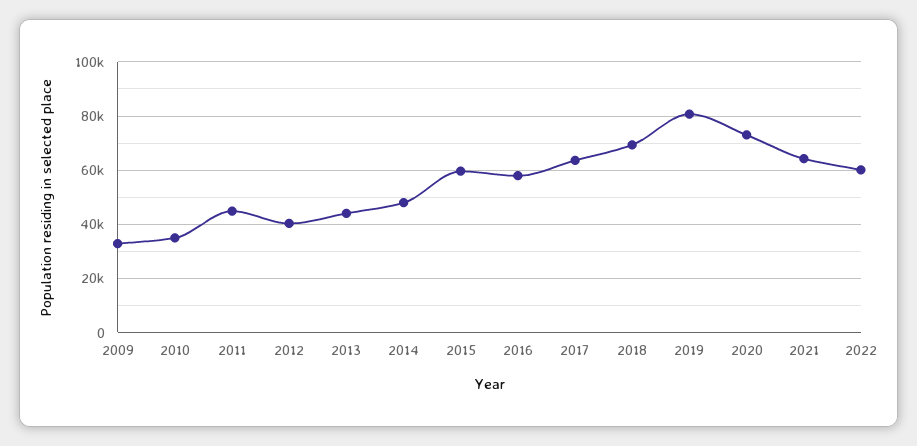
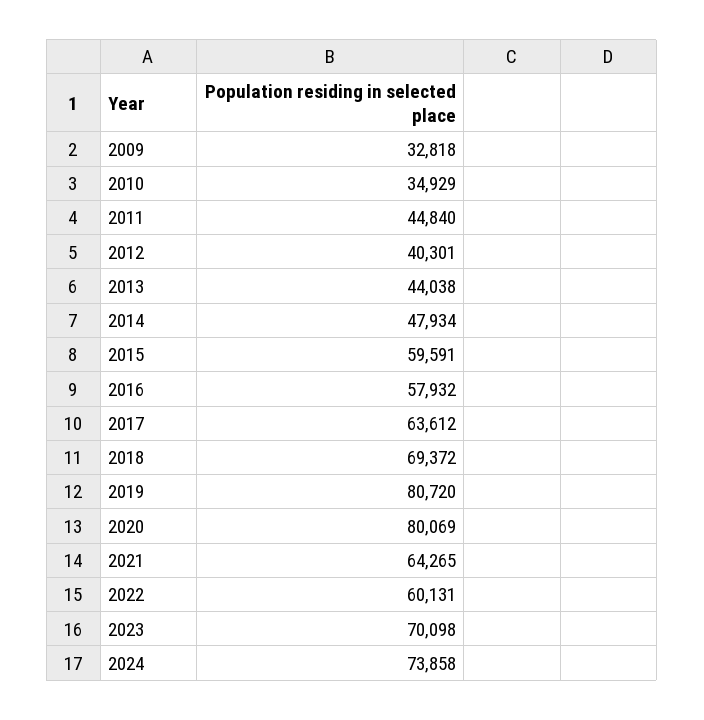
2020: 72500 -> 80069
2023: none -> 70098
2024: none -> 73858

